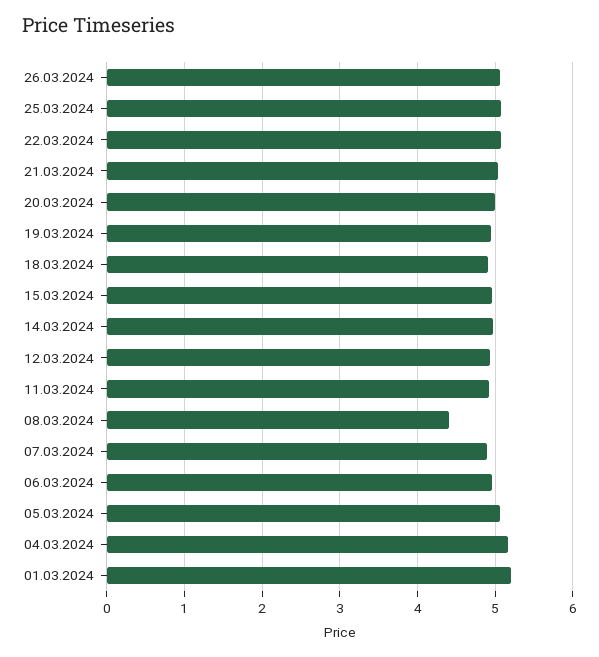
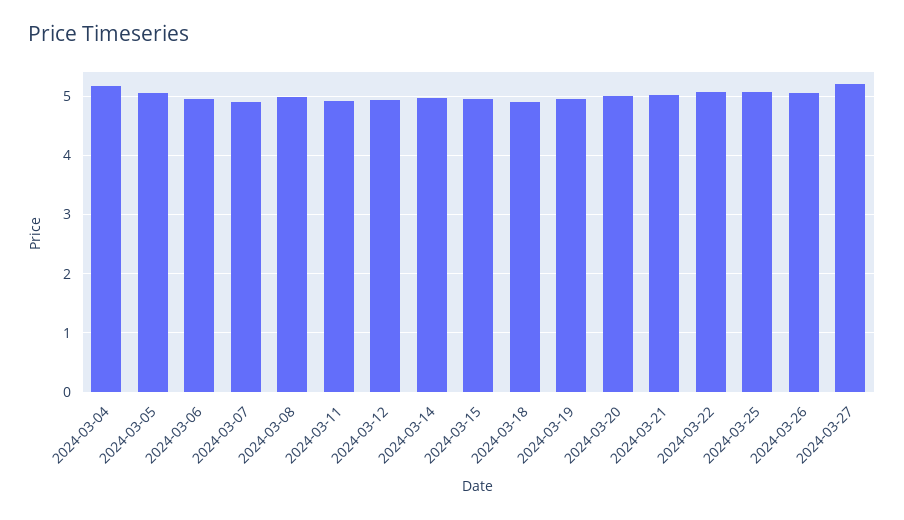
08.03.2024: 4.4 -> 5
01.03.2024: 5.2 -> none
2024-03-27: none -> 5.2

